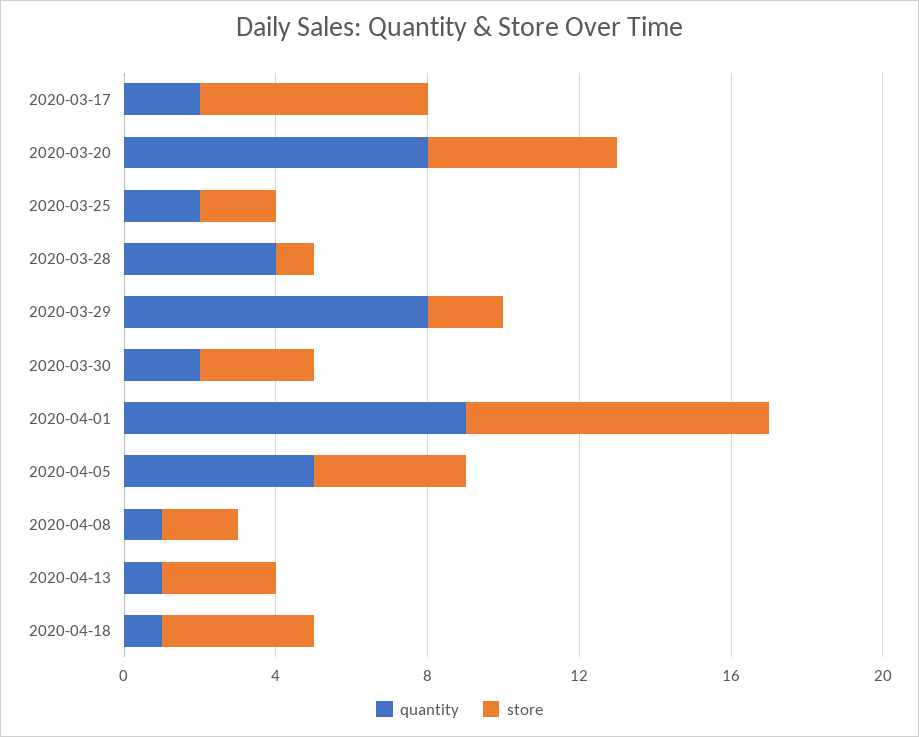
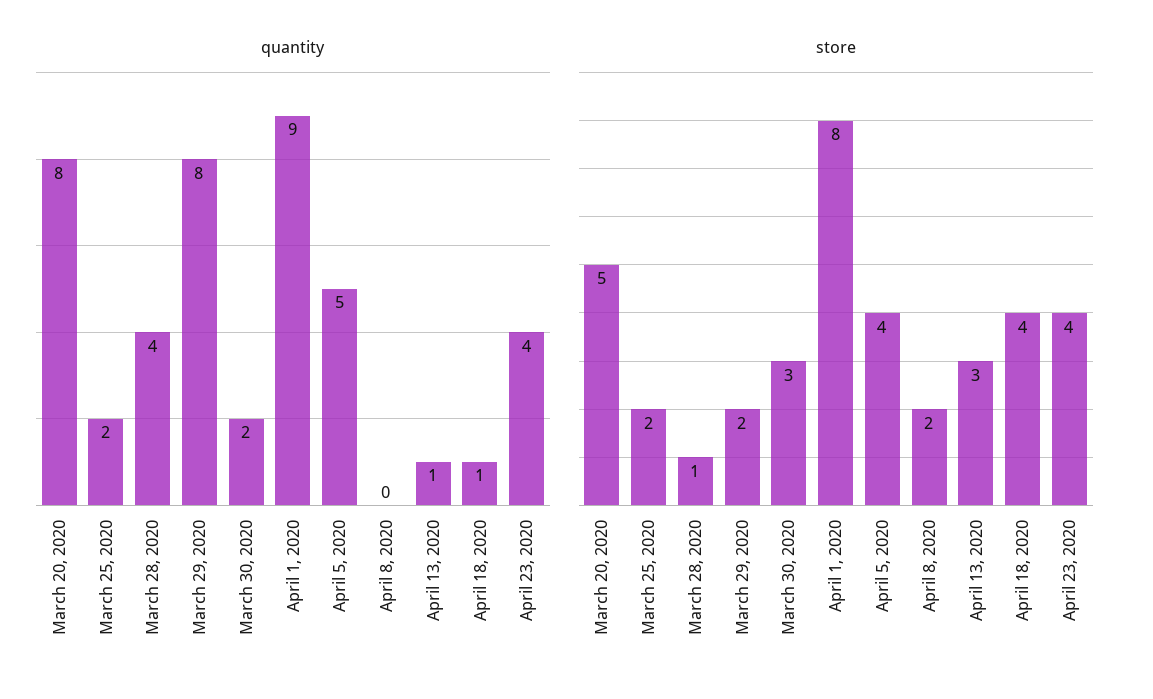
quantity, 2020-03-17: 2 -> none
store, 2020-03-17: 6 -> none
quantity, 2020-04-08: 1 -> 0
quantity, April 23, 2020: none -> 4
store, April 23, 2020: none -> 4

